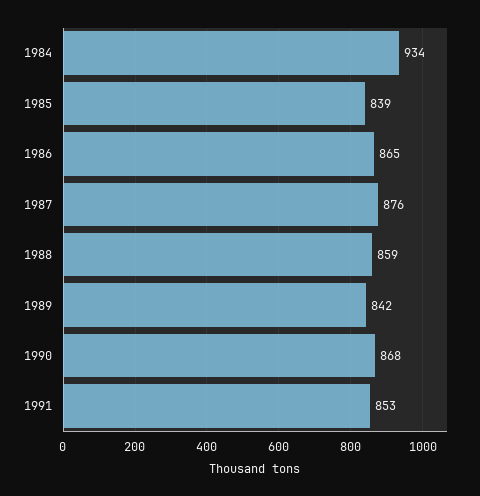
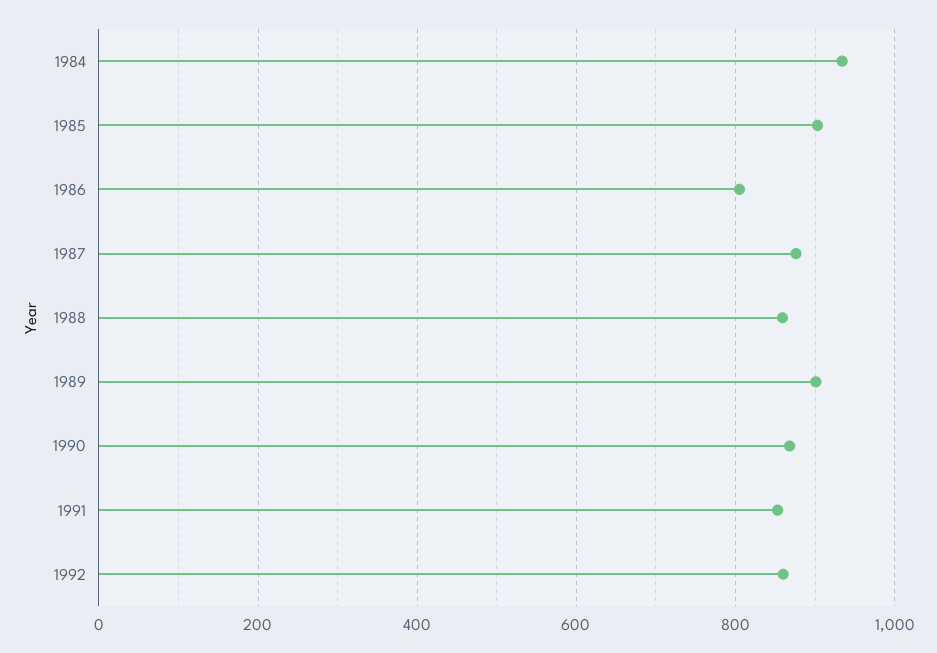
1985: 839 -> 900
1986: 865 -> 800
1989: 842 -> 900
1992: none -> 860

